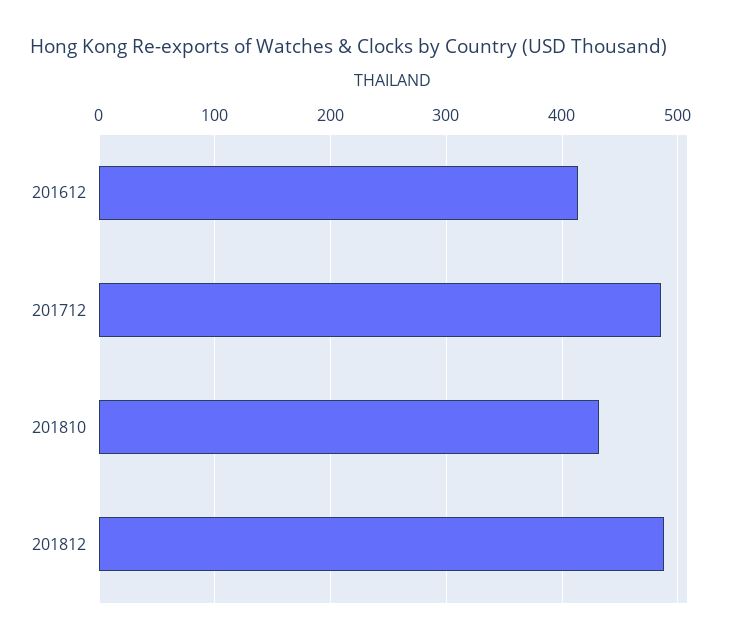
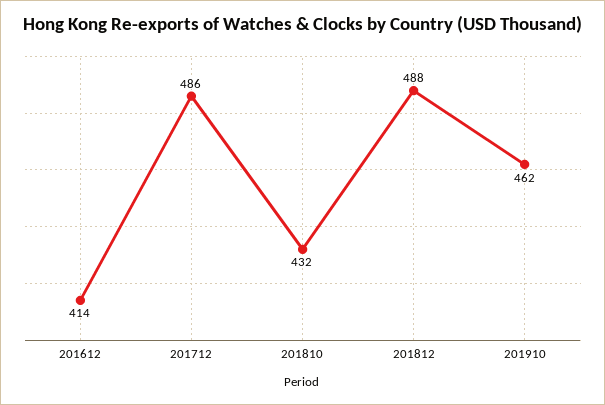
201910: none -> 462

